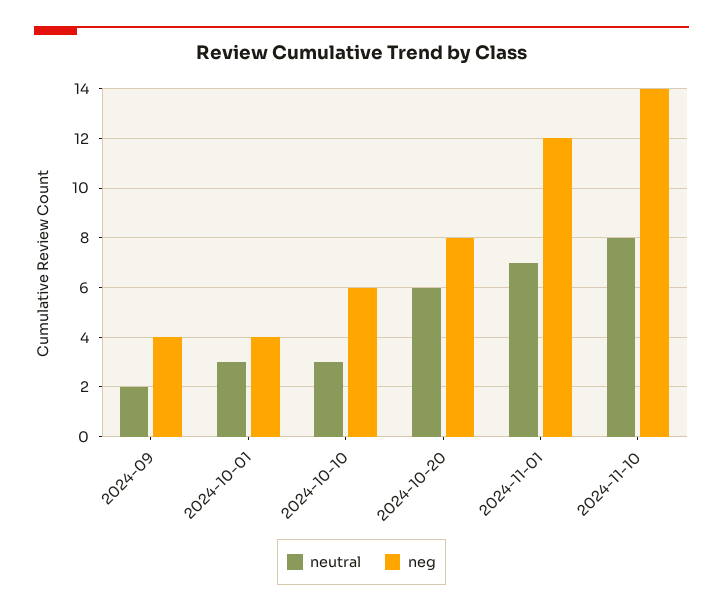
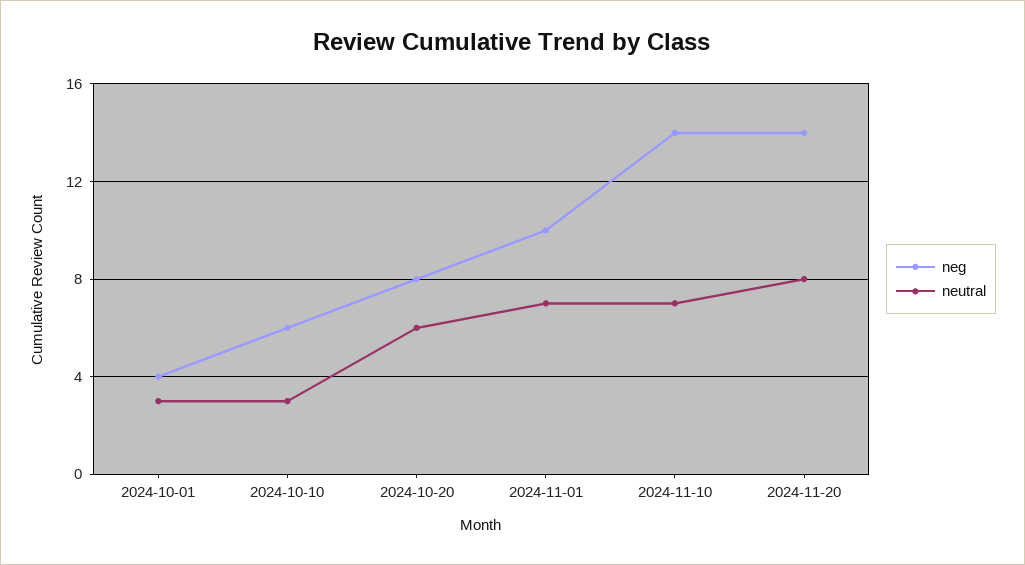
neutral, 2024-09: 2 -> none
neg, 2024-09: 4 -> none
neg, 2024-11-01: 12 -> 10
neutral, 2024-11-10: 8 -> 7
neg, 2024-11-20: none -> 14
neutral, 2024-11-20: none -> 8

